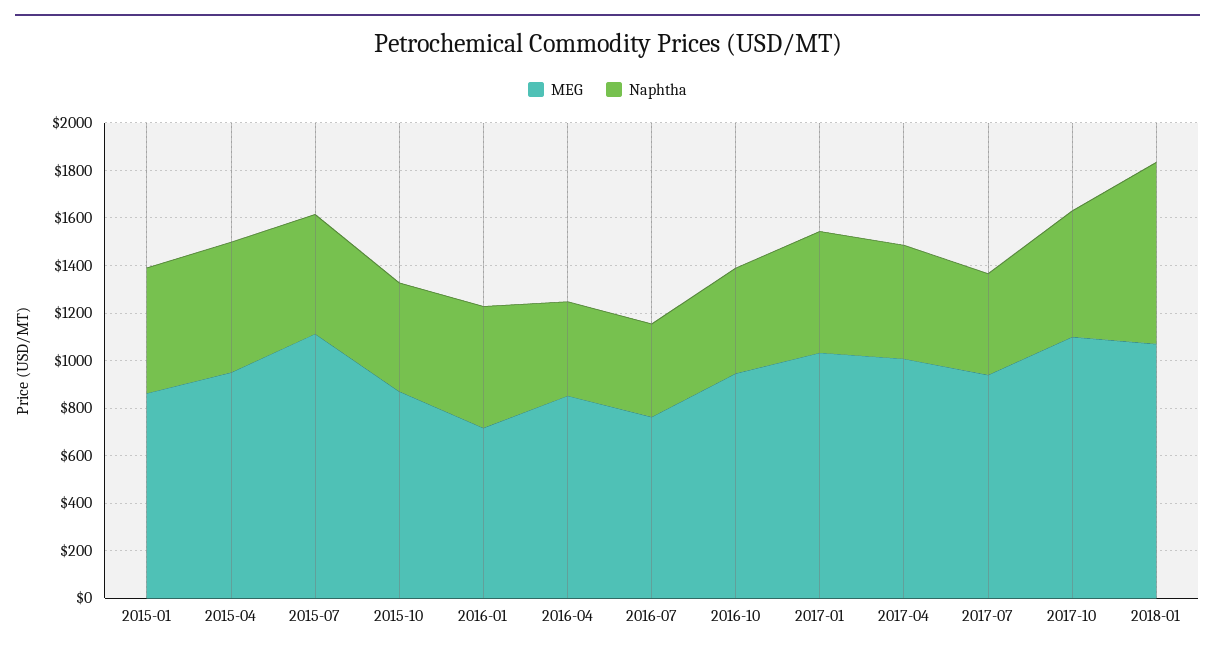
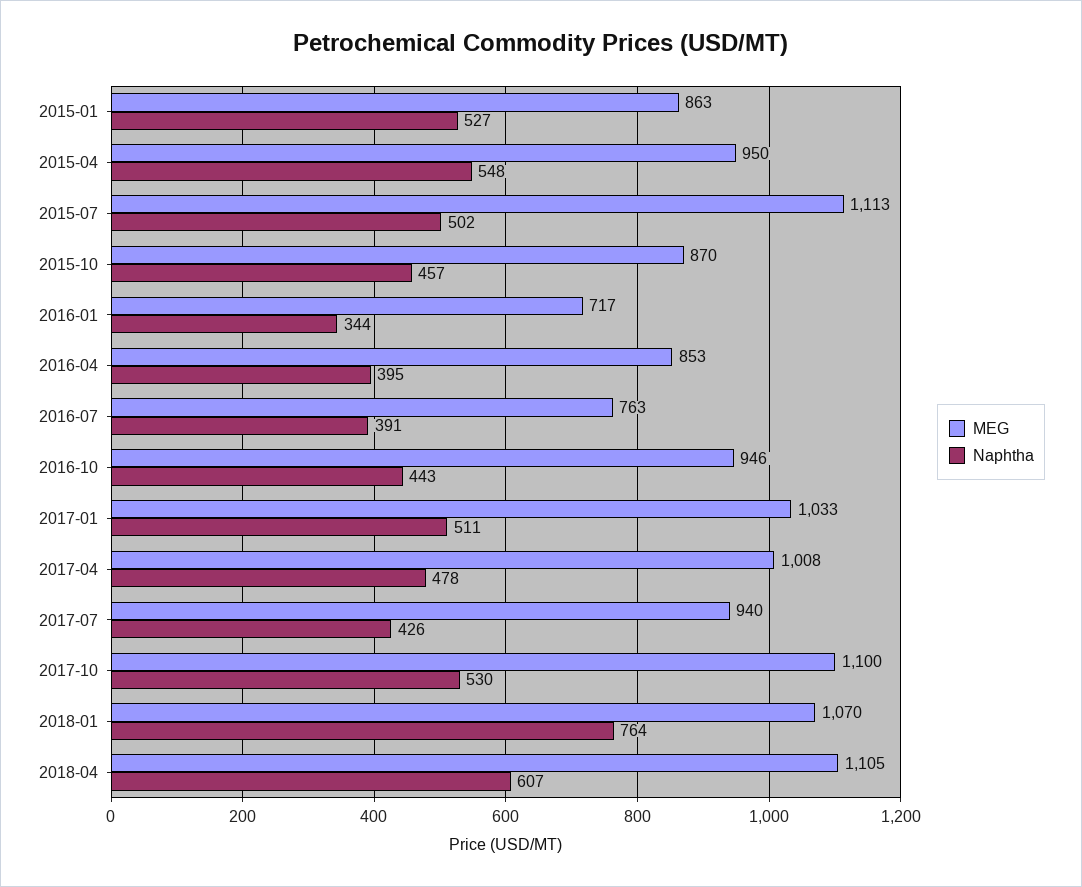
Naphtha, 2016-01: 500 -> 344
MEG, 2018-04: none -> 1105
Naphtha, 2018-04: none -> 607

